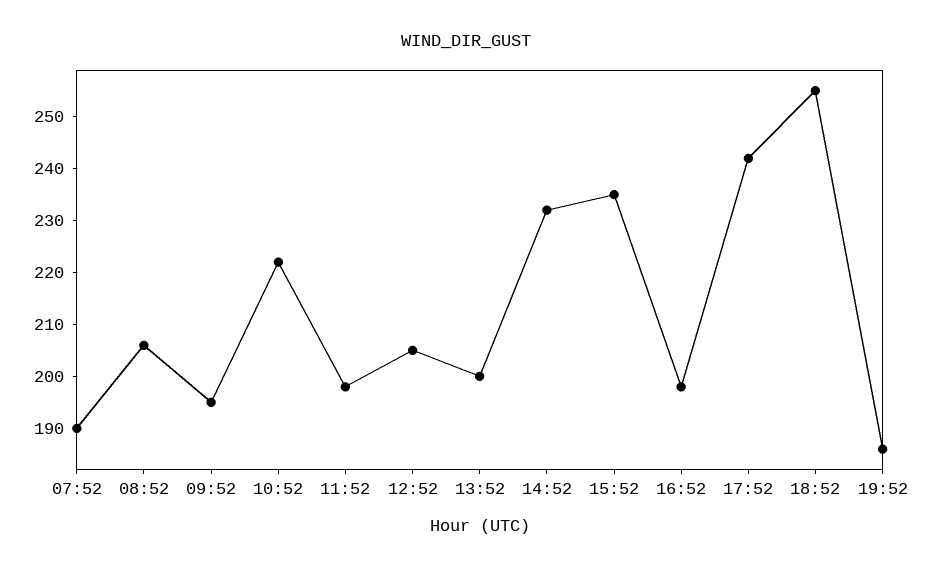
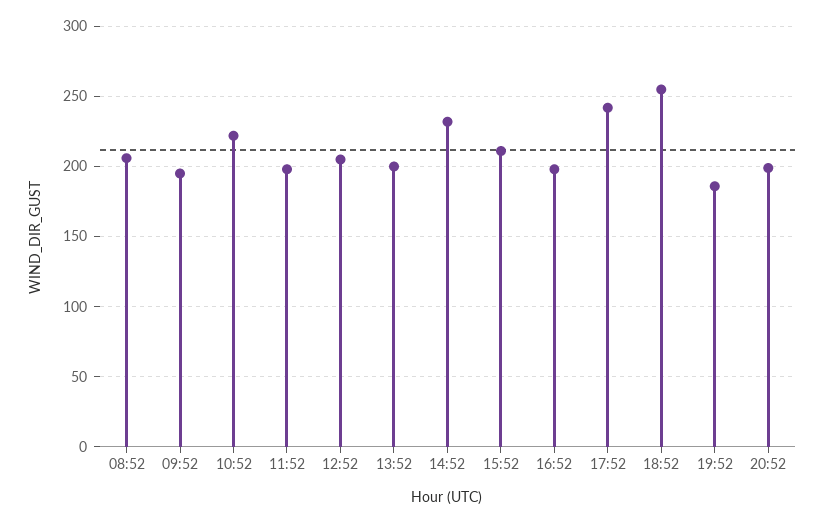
07:52: 190 -> none
15:52: 235 -> 210
20:52: none -> 200

